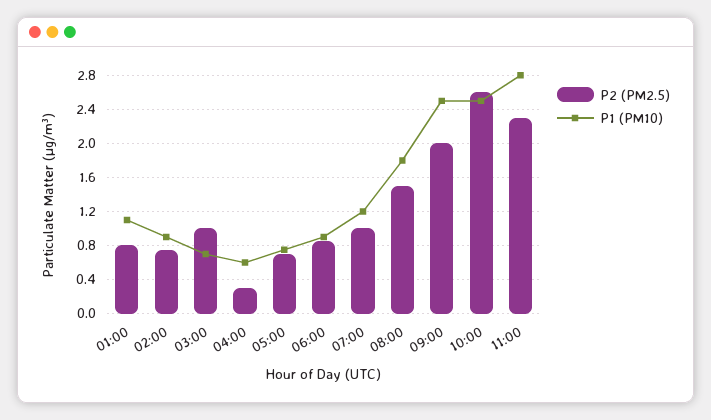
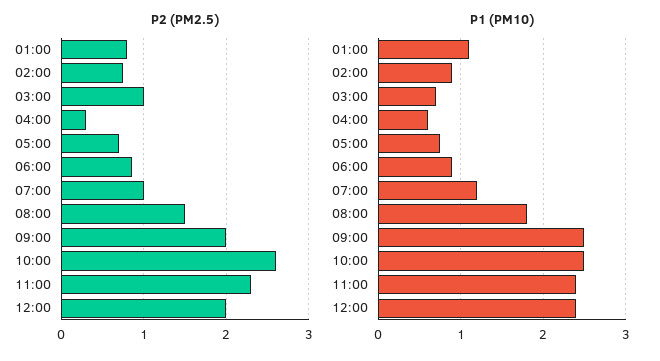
P1 (PM10), 11:00: 2.8 -> 2.4
P2 (PM2.5), 12:00: none -> 2
P1 (PM10), 12:00: none -> 2.4

